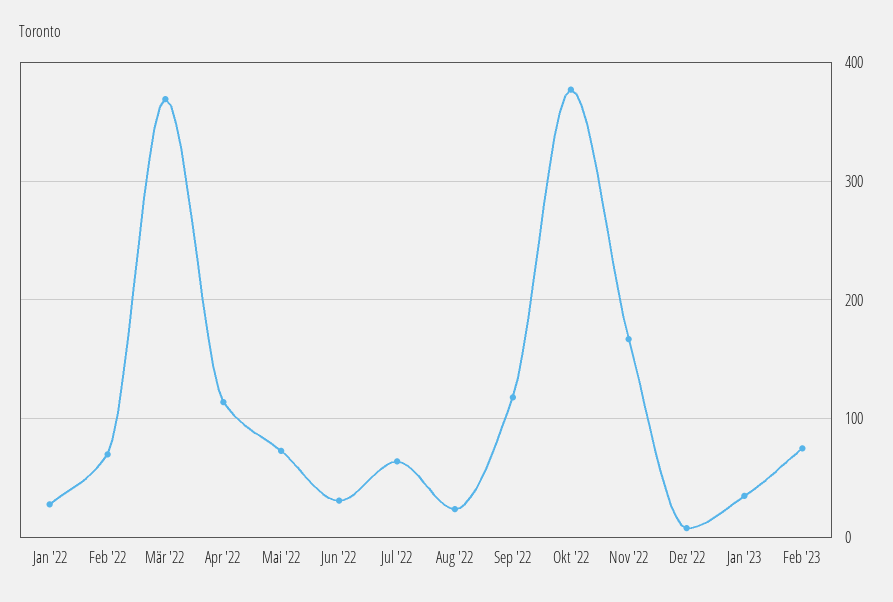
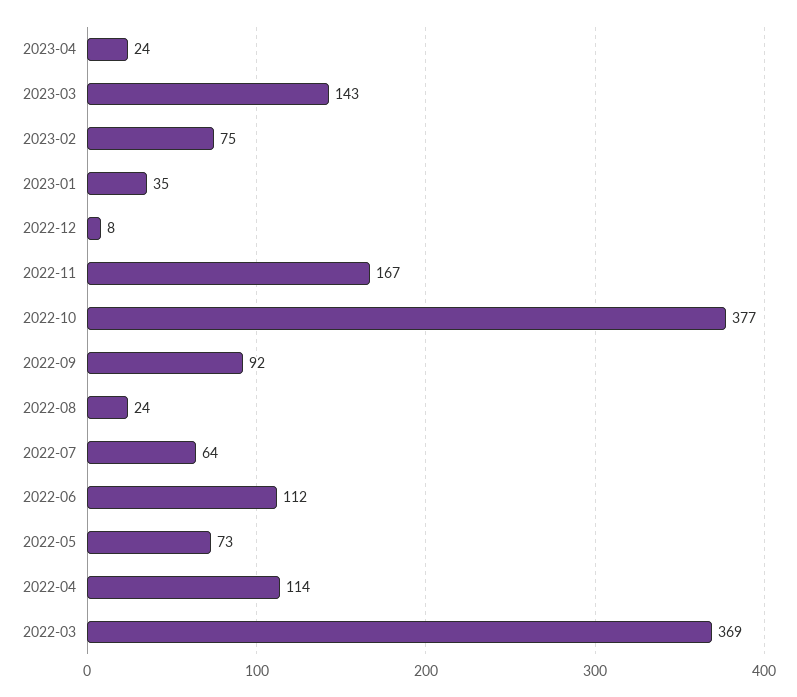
Jan '22: 30 -> none
Feb '22: 70 -> none
Jun '22: 30 -> 112
Sep '22: 120 -> 92
2023-04: none -> 24
2023-03: none -> 143

